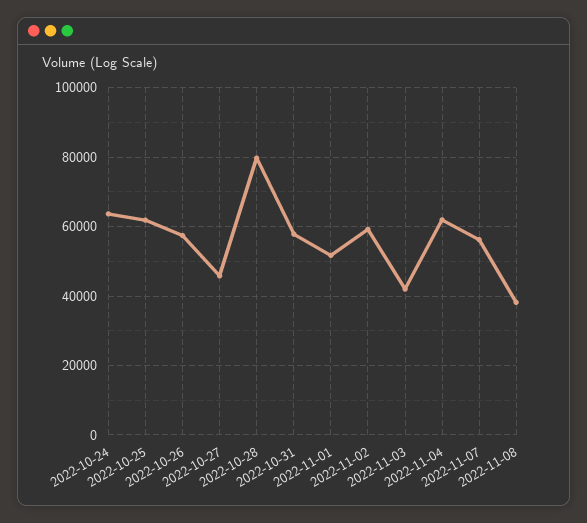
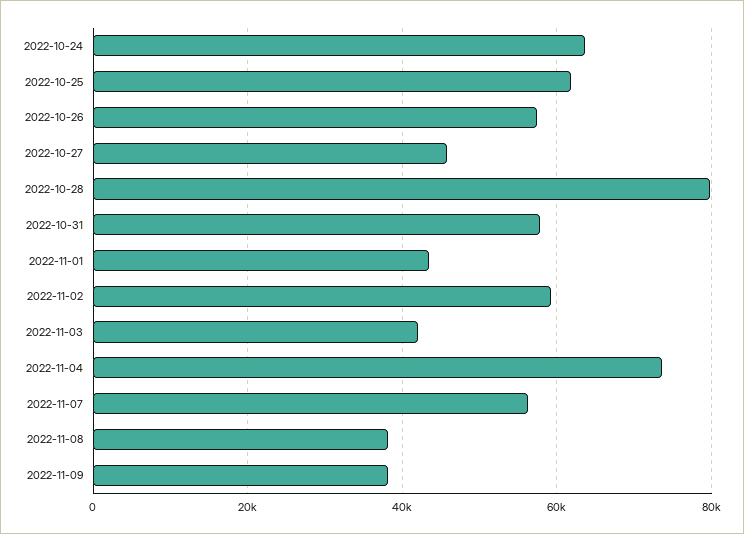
2022-11-01: 52000 -> 44000
2022-11-04: 62000 -> 74000
2022-11-09: none -> 38000

